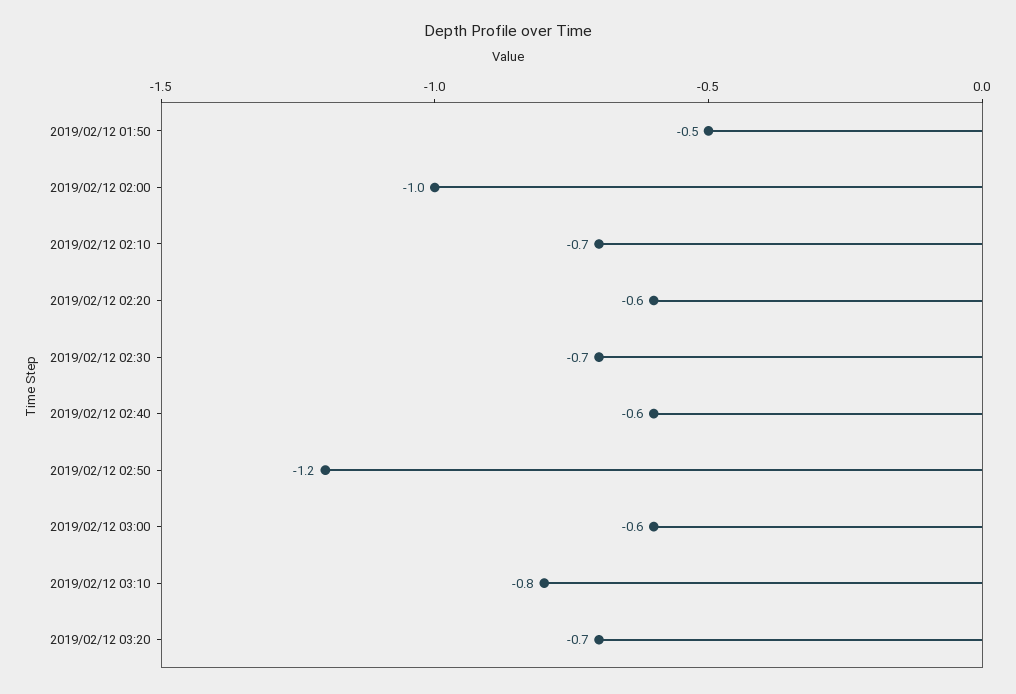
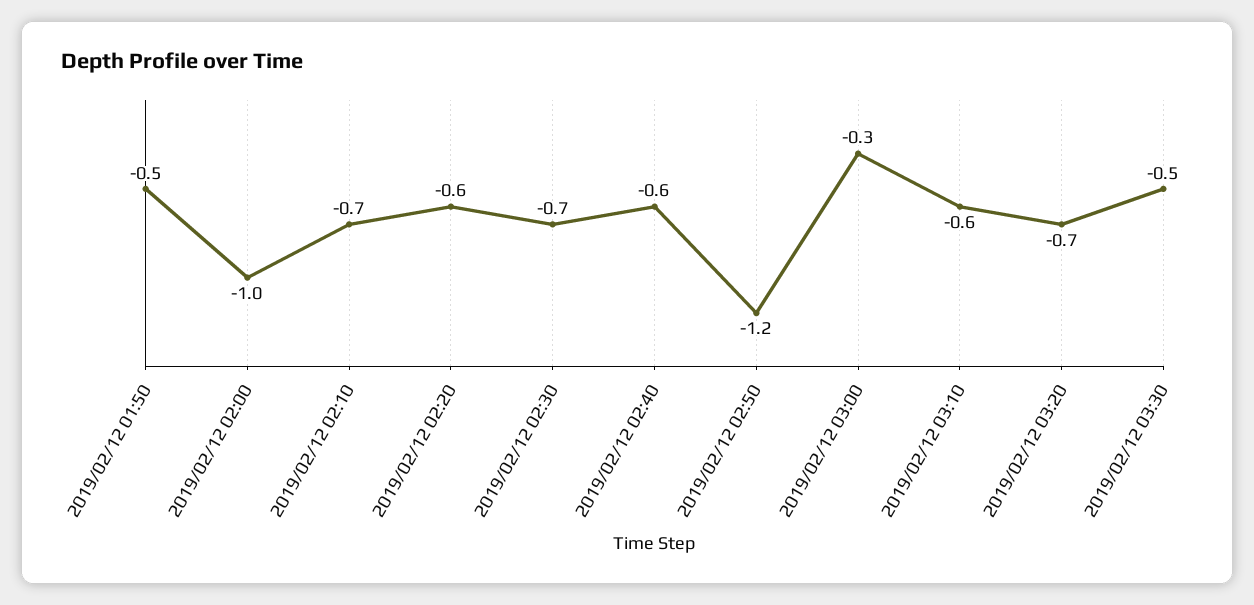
2019/02/12 03:00: -0.6 -> -0.3
2019/02/12 03:10: -0.8 -> -0.6
2019/02/12 03:30: none -> -0.5

